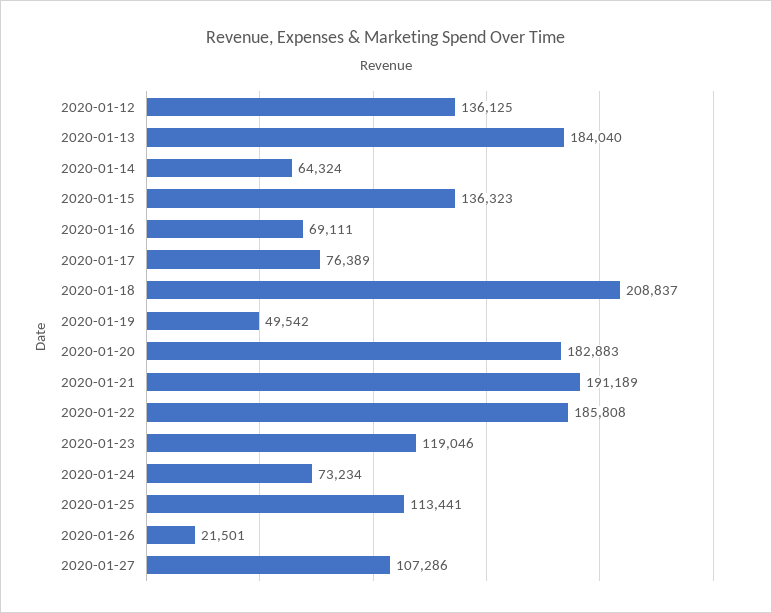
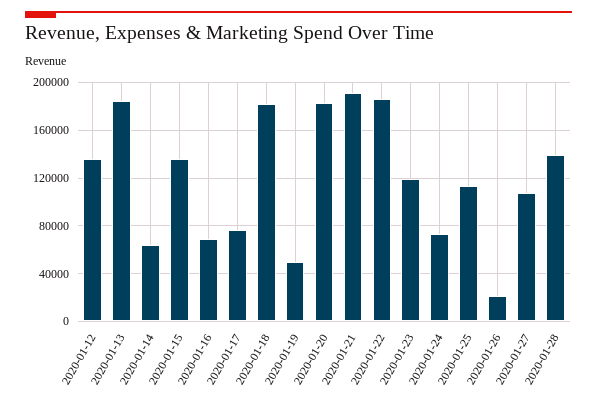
2020-01-18: 208837 -> 180000
2020-01-28: none -> 140000

